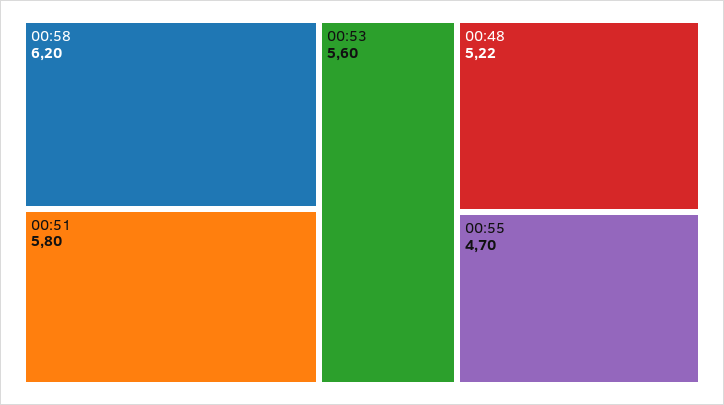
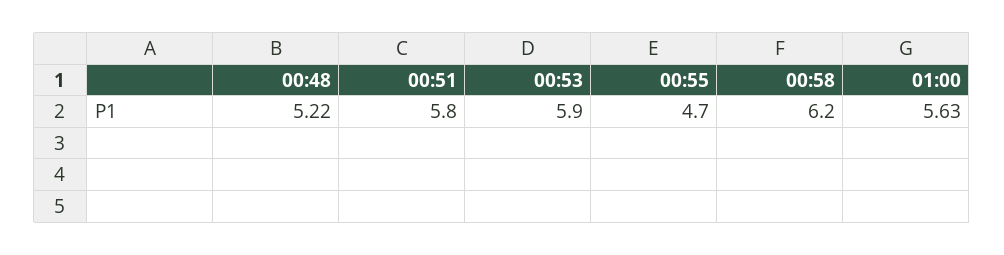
00:53: 5.6 -> 5.9
01:00: none -> 5.63

